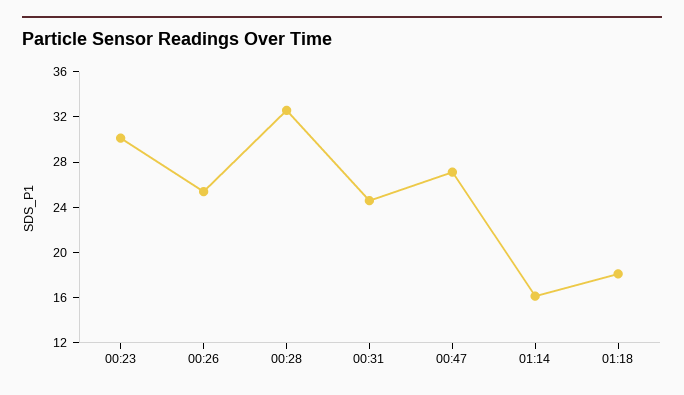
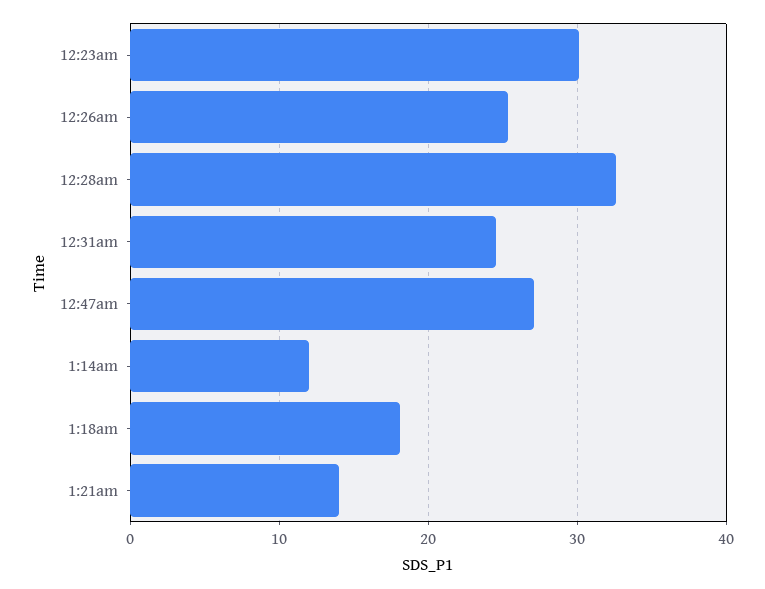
01:14: 16 -> 12
1:21am: none -> 14

